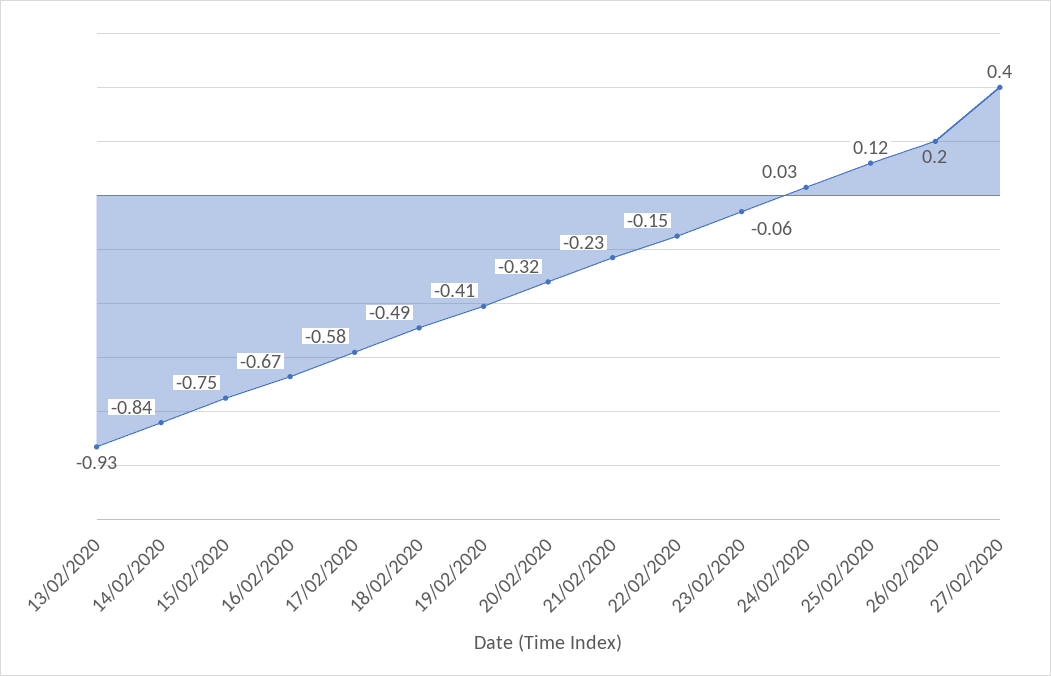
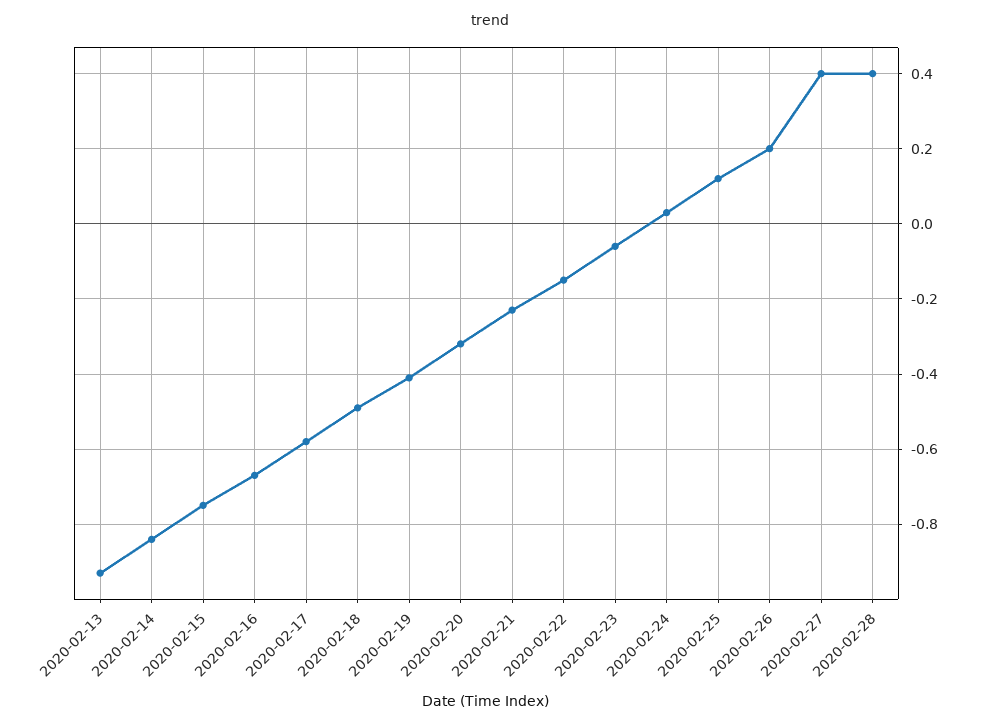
2020-02-28: none -> 0.4

